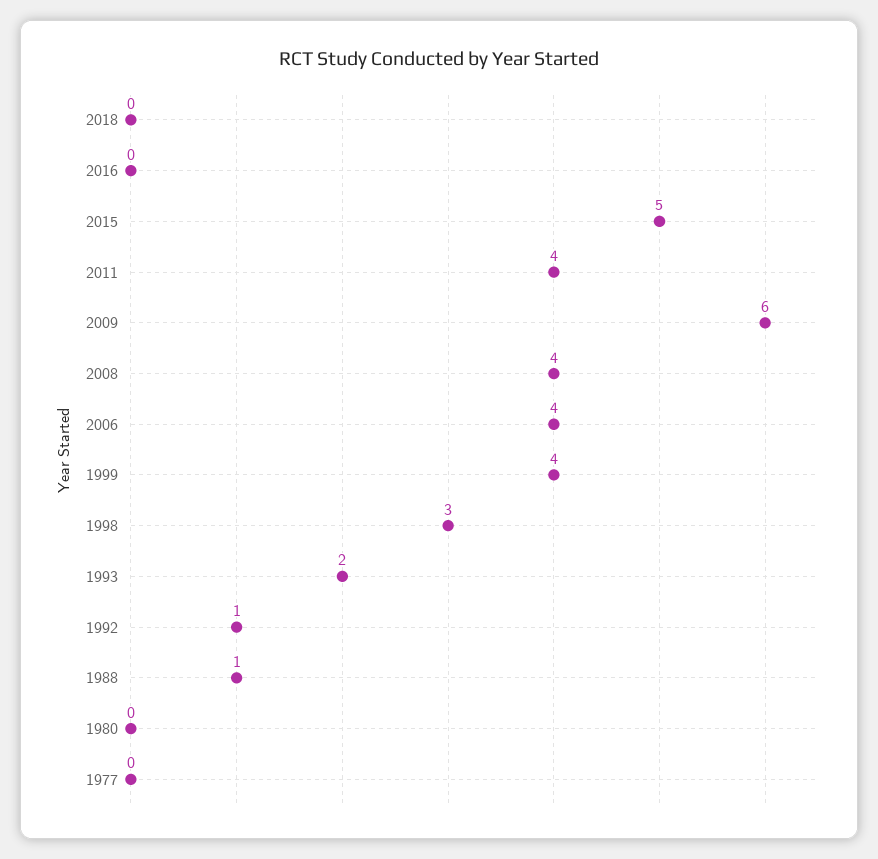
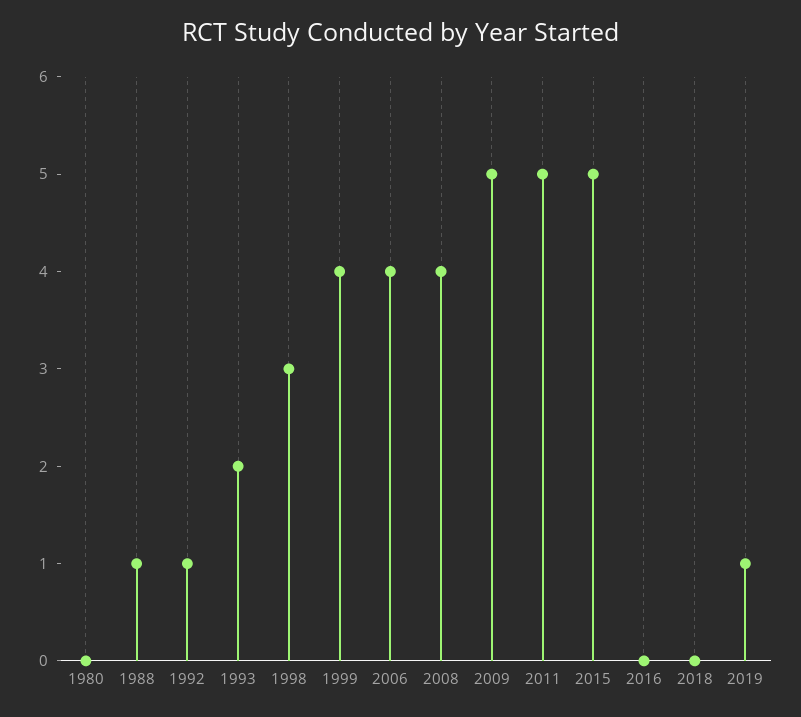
2011: 4 -> 5
2009: 6 -> 5
1977: 0 -> none
2019: none -> 1

